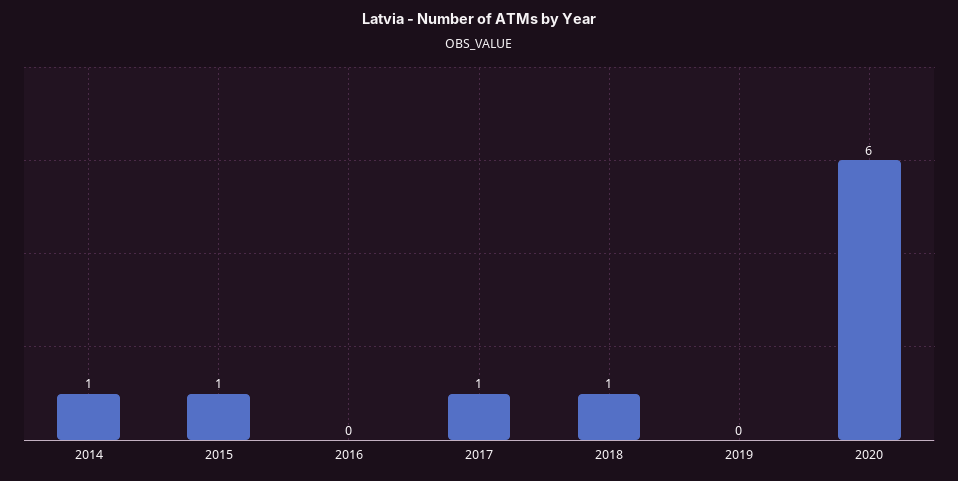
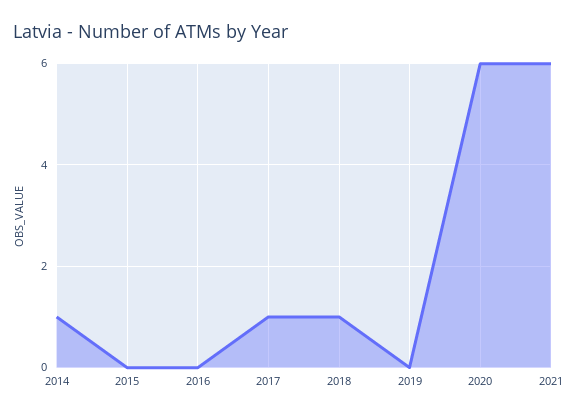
2015: 1 -> 0
2021: none -> 6

